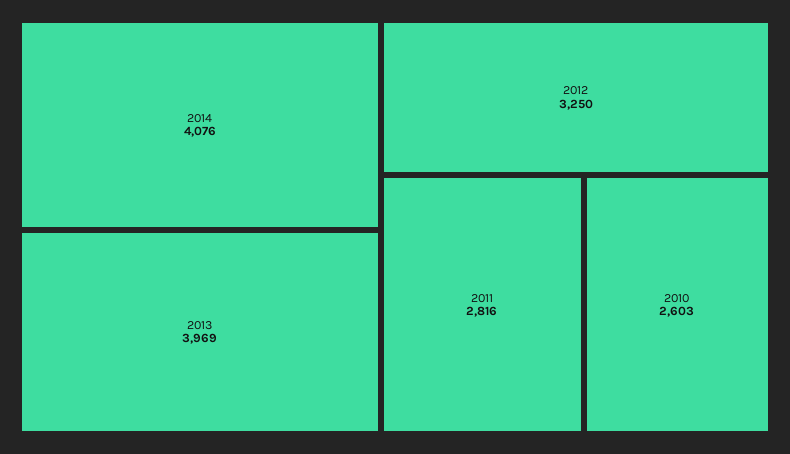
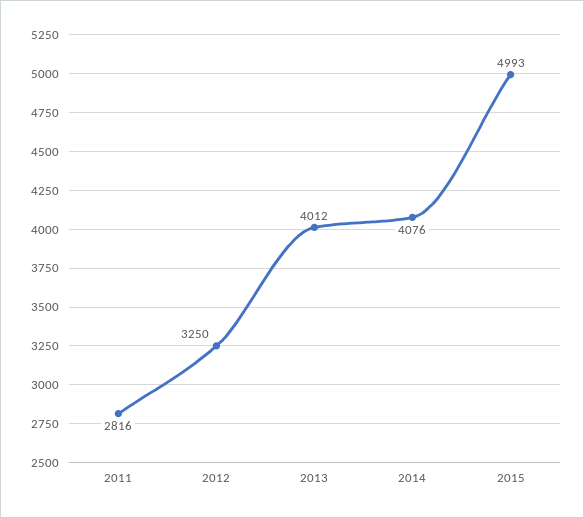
2013: 3969 -> 4012
2010: 2603 -> none
2015: none -> 4993

